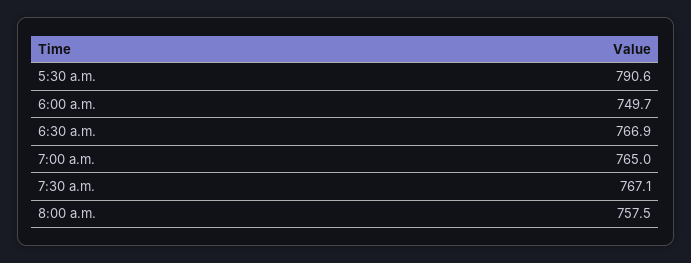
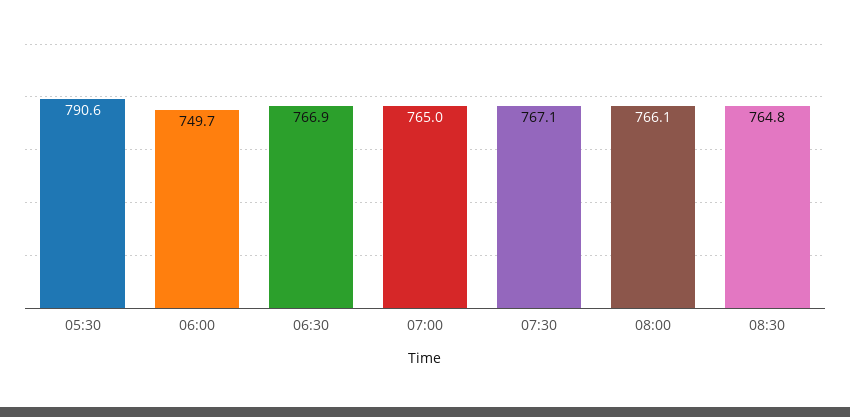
8:00 a.m.: 757.5 -> 766.1
08:30: none -> 764.8

